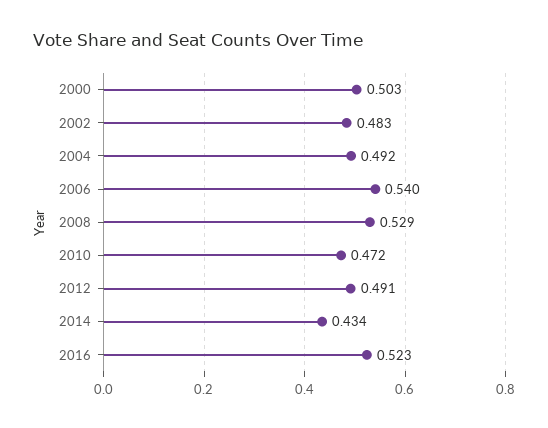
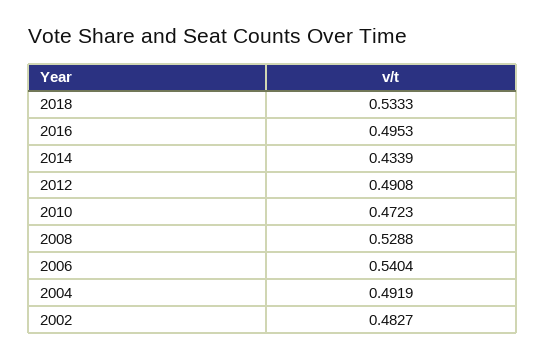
2000: 0.503 -> none
2016: 0.523 -> 0.4953
2018: none -> 0.5333

